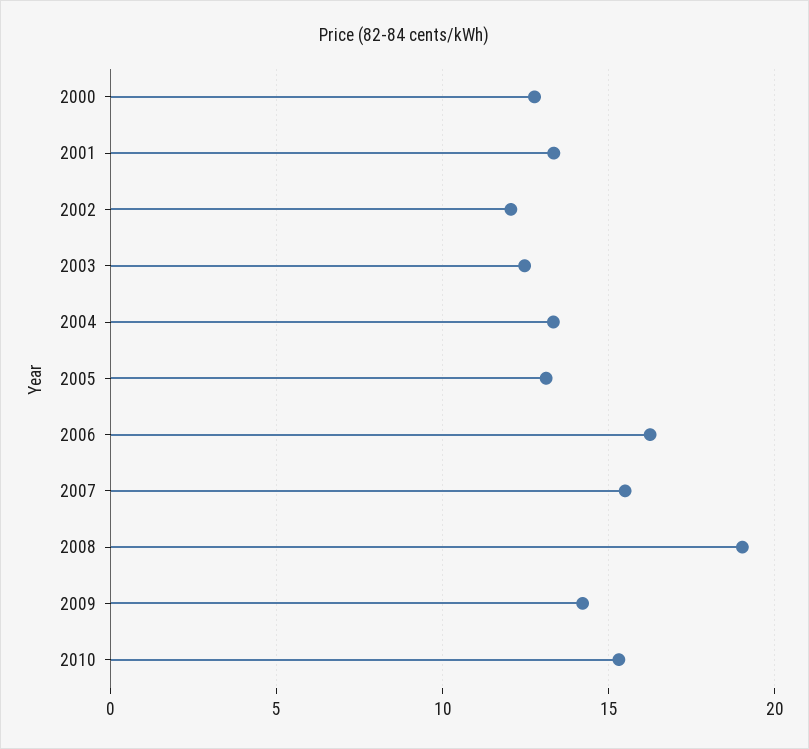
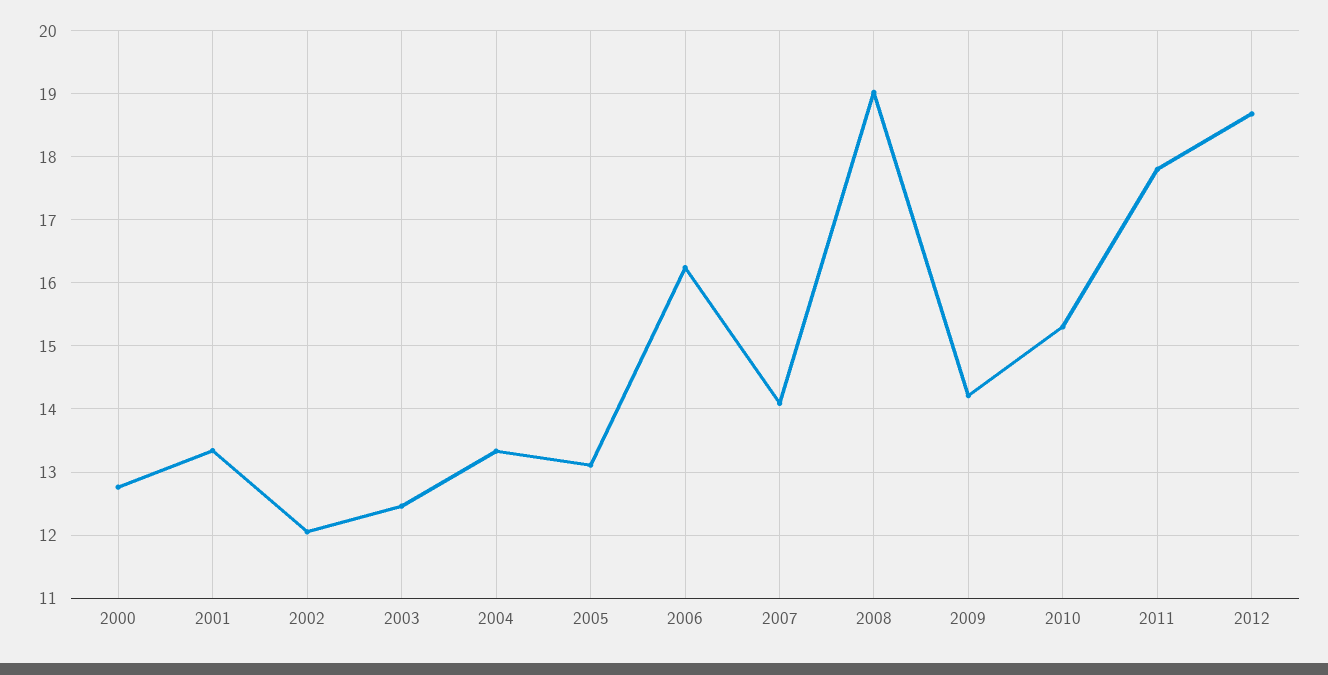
2007: 15.5 -> 14.1
2011: none -> 17.8
2012: none -> 18.7

